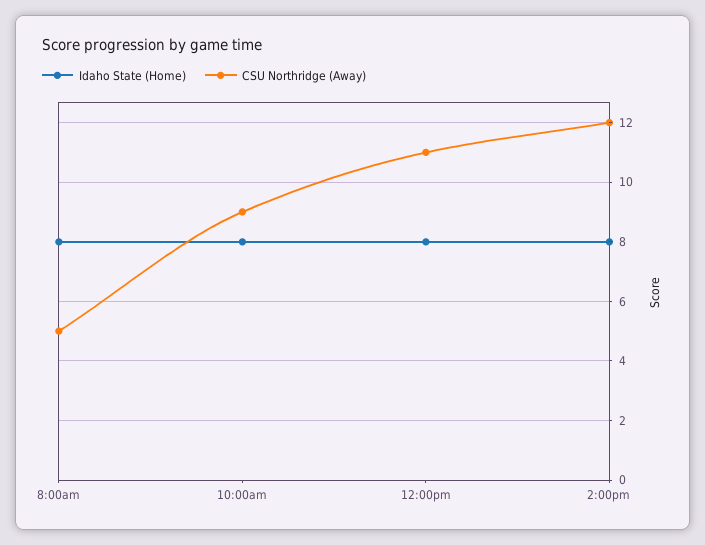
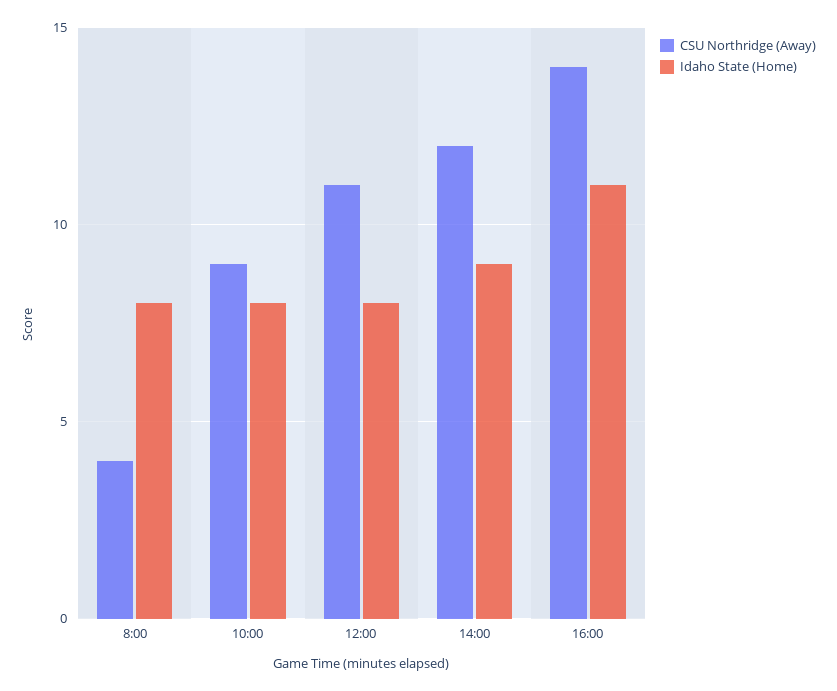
CSU Northridge (Away), 8:00am: 5 -> 4
Idaho State (Home), 2:00pm: 8 -> 9
CSU Northridge (Away), 16:00: none -> 14
Idaho State (Home), 16:00: none -> 11

